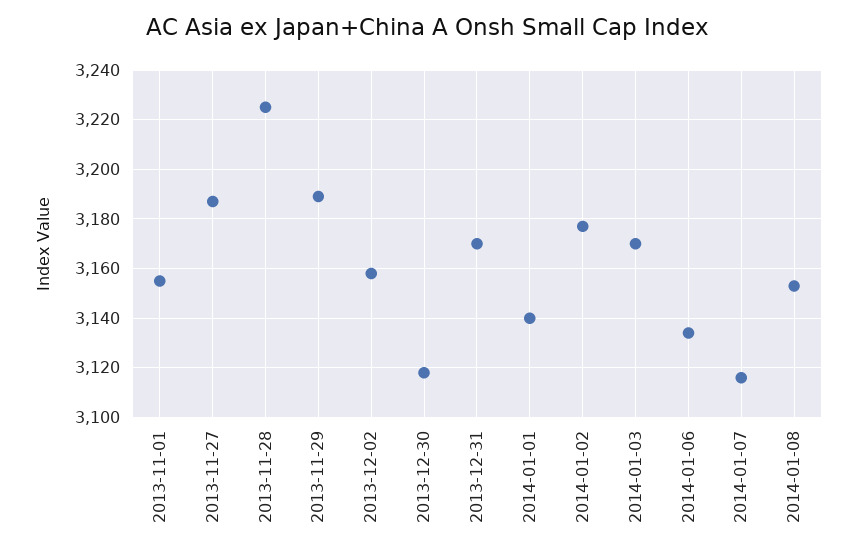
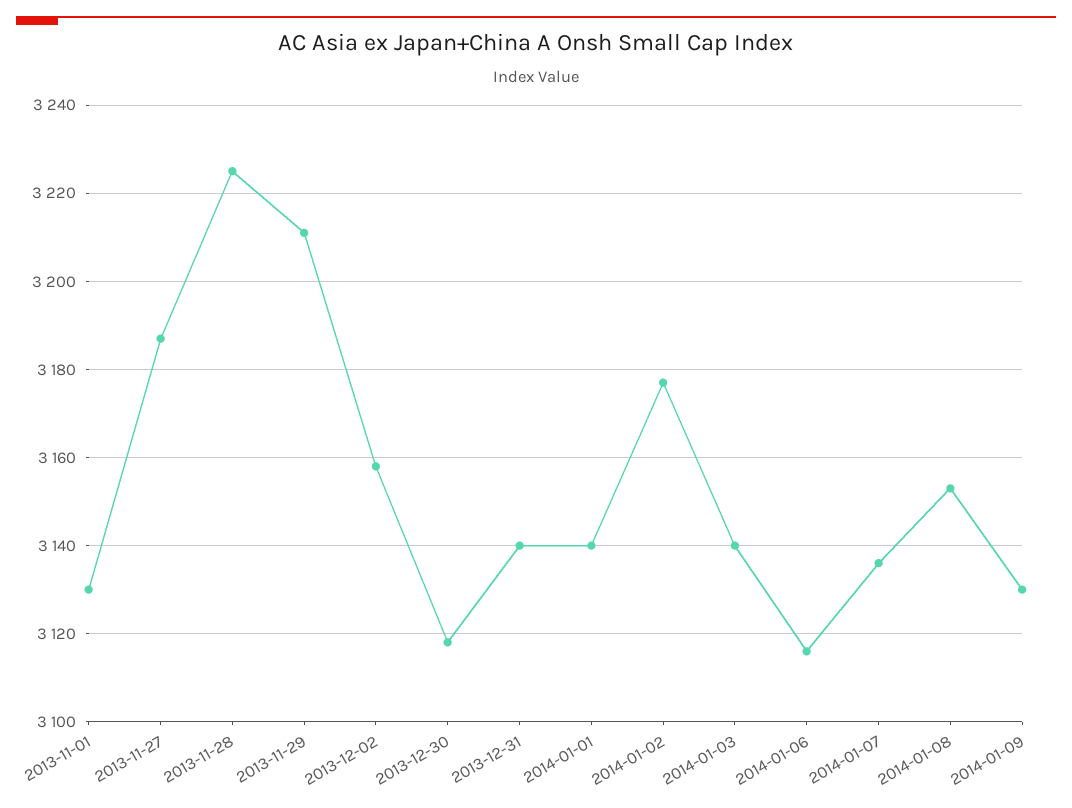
2013-11-01: 3155 -> 3130
2013-11-29: 3190 -> 3210
2013-12-31: 3170 -> 3140
2014-01-03: 3170 -> 3140
2014-01-06: 3135 -> 3115
2014-01-07: 3115 -> 3135
2014-01-09: none -> 3130

